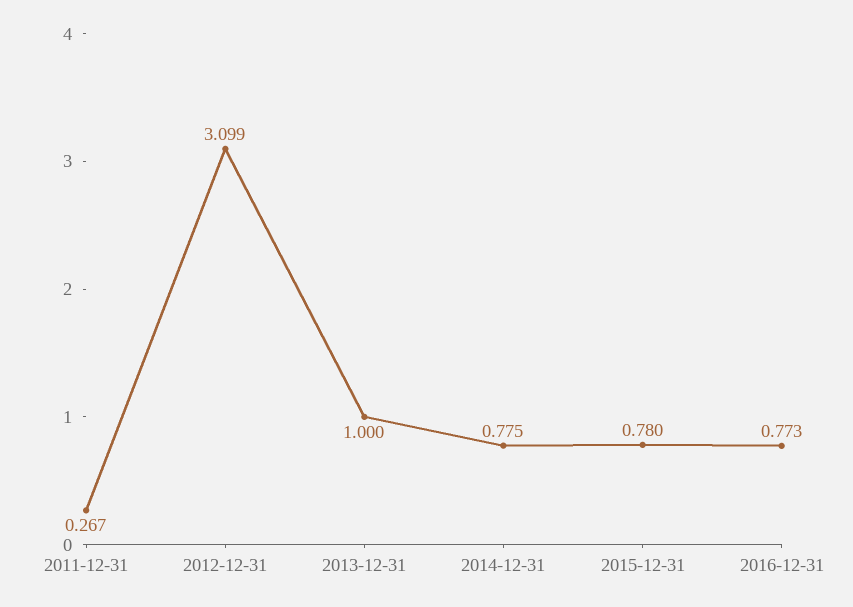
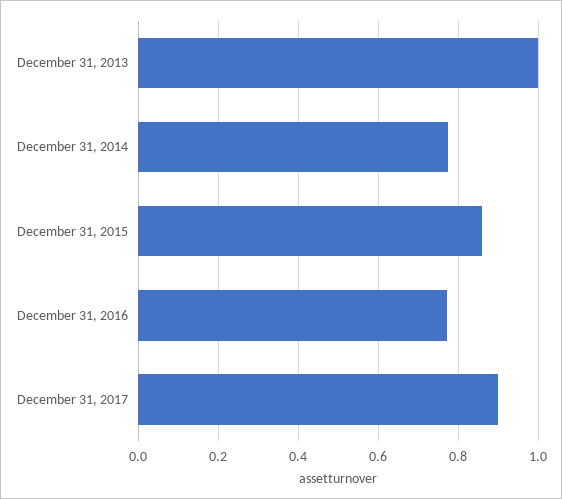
2011-12-31: 0.267 -> none
2012-12-31: 3.099 -> none
2015-12-31: 0.78 -> 0.86
December 31, 2017: none -> 0.9

